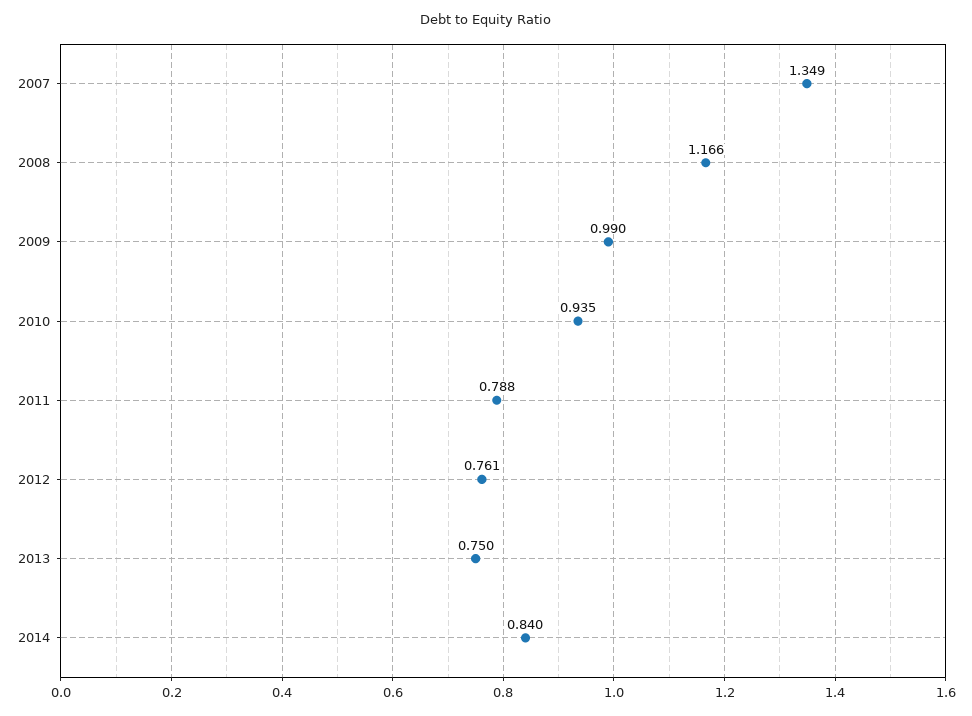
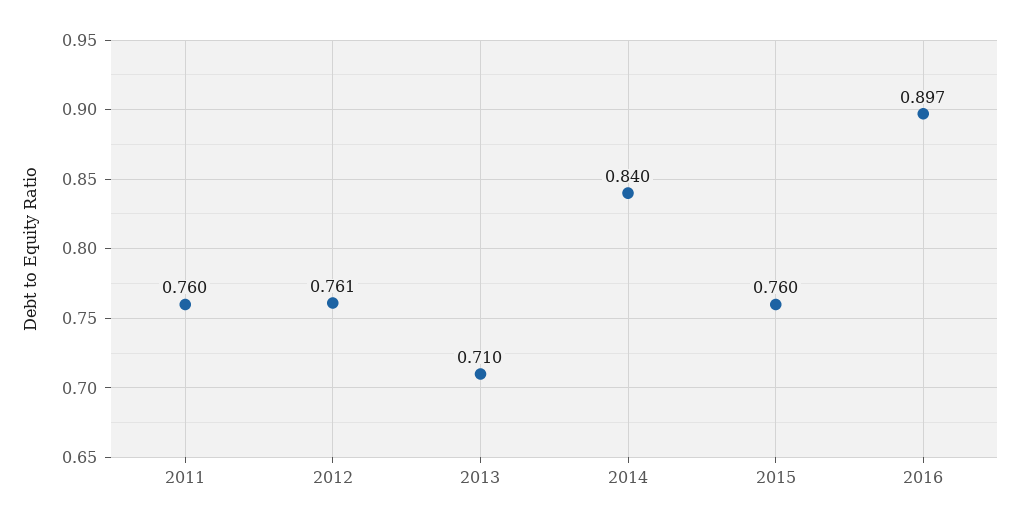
2007: 1.349 -> none
2008: 1.166 -> none
2009: 0.99 -> none
2010: 0.935 -> none
2011: 0.788 -> 0.76
2013: 0.75 -> 0.71
2015: none -> 0.76
2016: none -> 0.897

